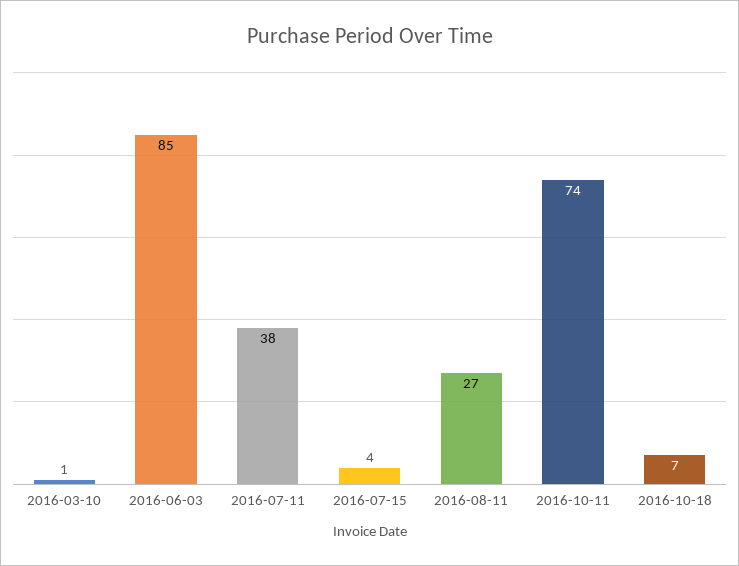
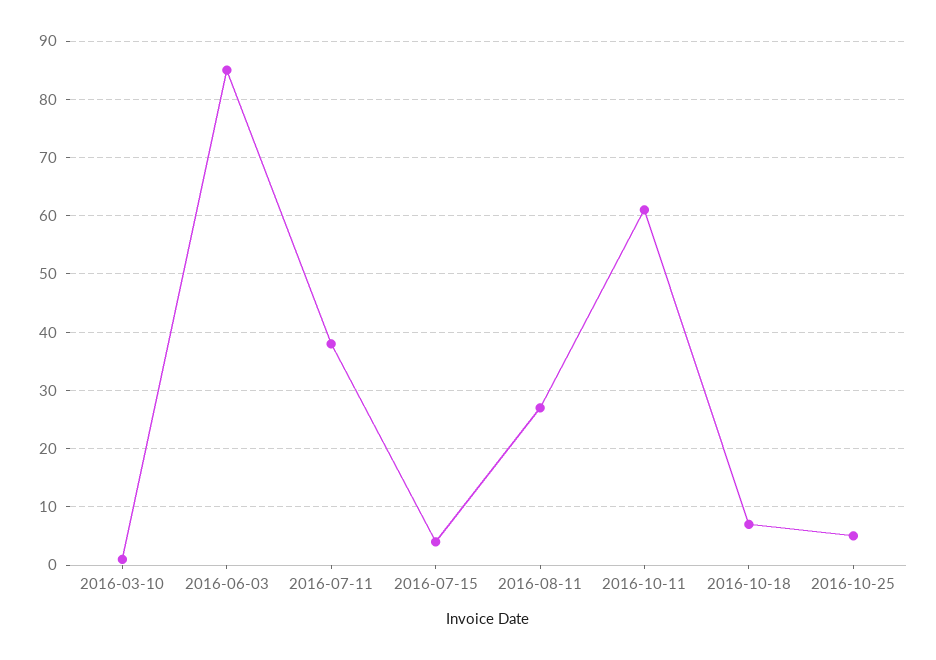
2016-10-11: 74 -> 60
2016-10-25: none -> 5

